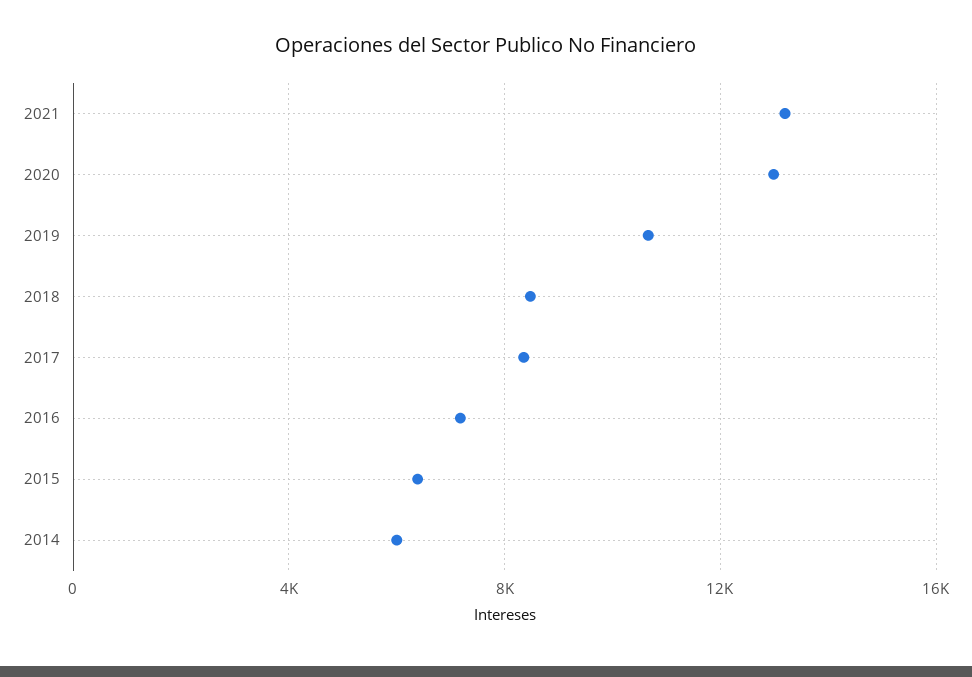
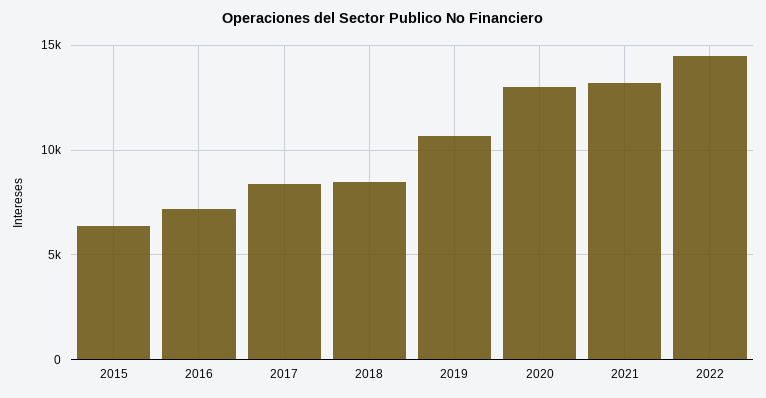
2014: 6000 -> none
2022: none -> 14500

